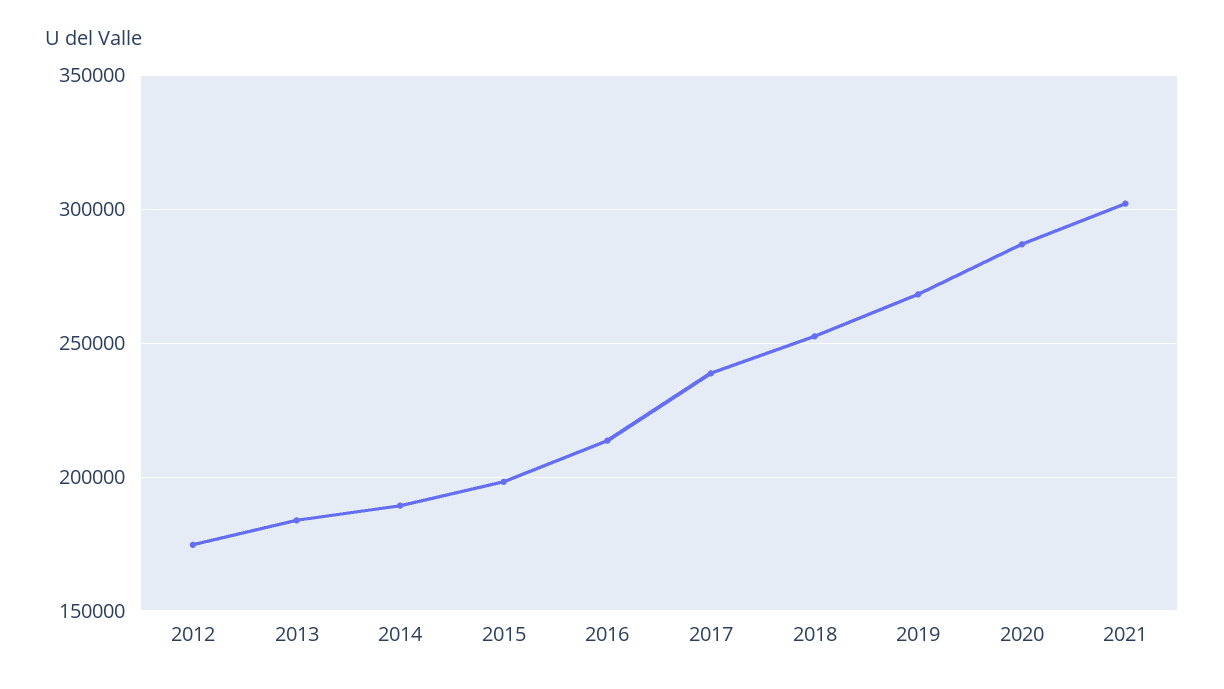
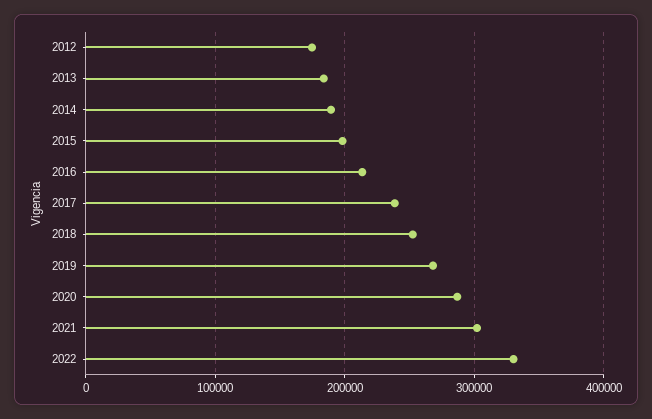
2022: none -> 330000

